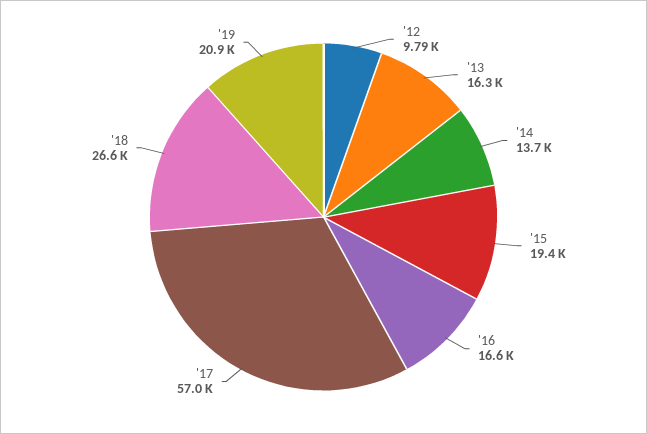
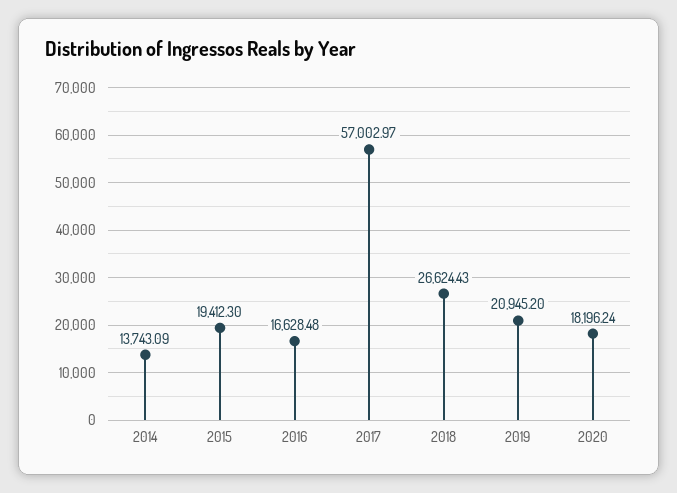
'12: 9790 -> none
'13: 16300 -> none
2020: none -> 18196.24

